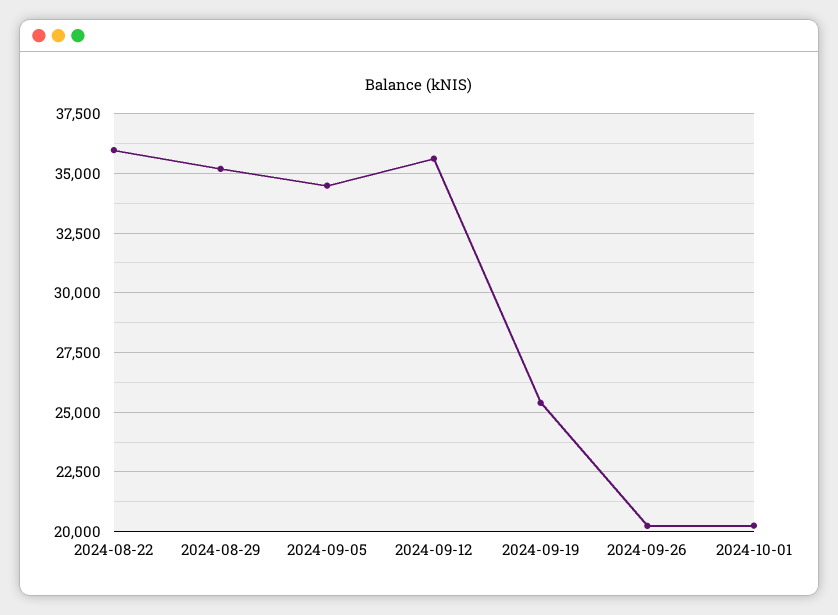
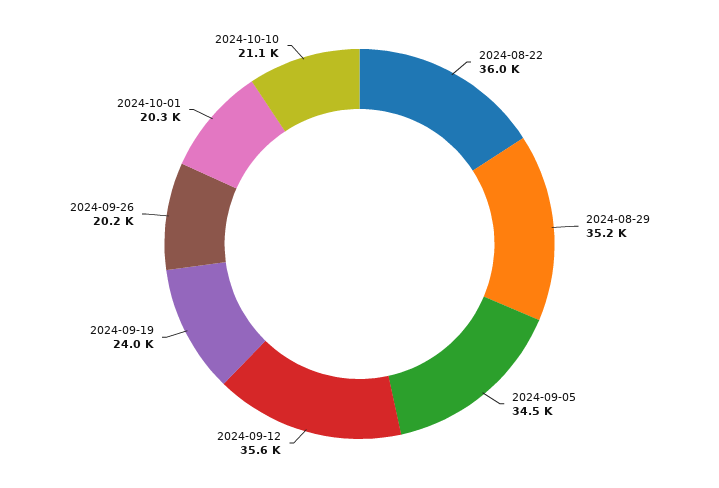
2024-09-19: 25500 -> 24000
2024-10-10: none -> 21100

